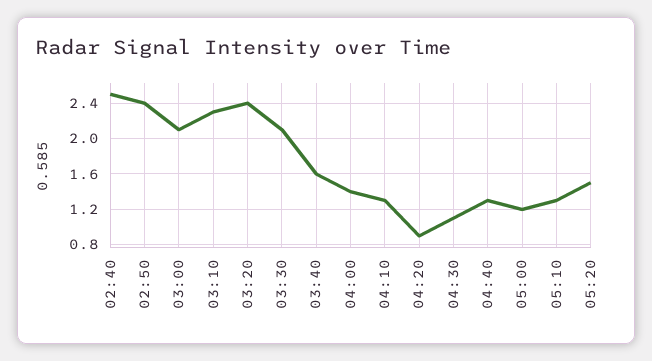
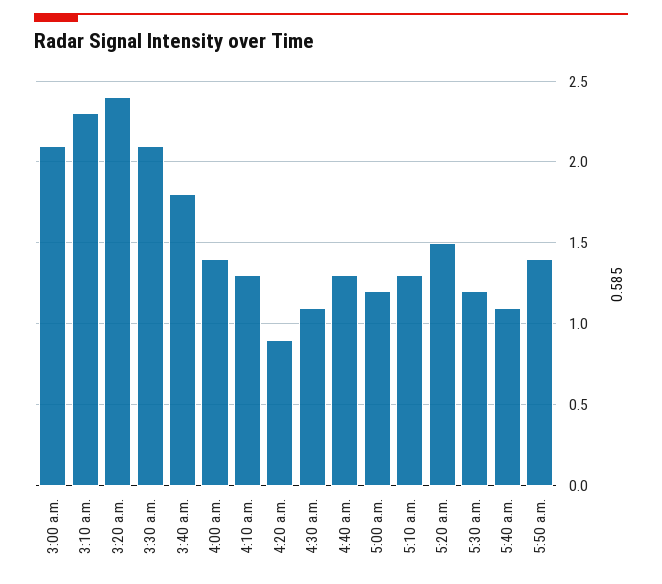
02:40: 2.5 -> none
02:50: 2.4 -> none
03:40: 1.6 -> 1.8
5:30 a.m.: none -> 1.2
5:40 a.m.: none -> 1.1
5:50 a.m.: none -> 1.4

